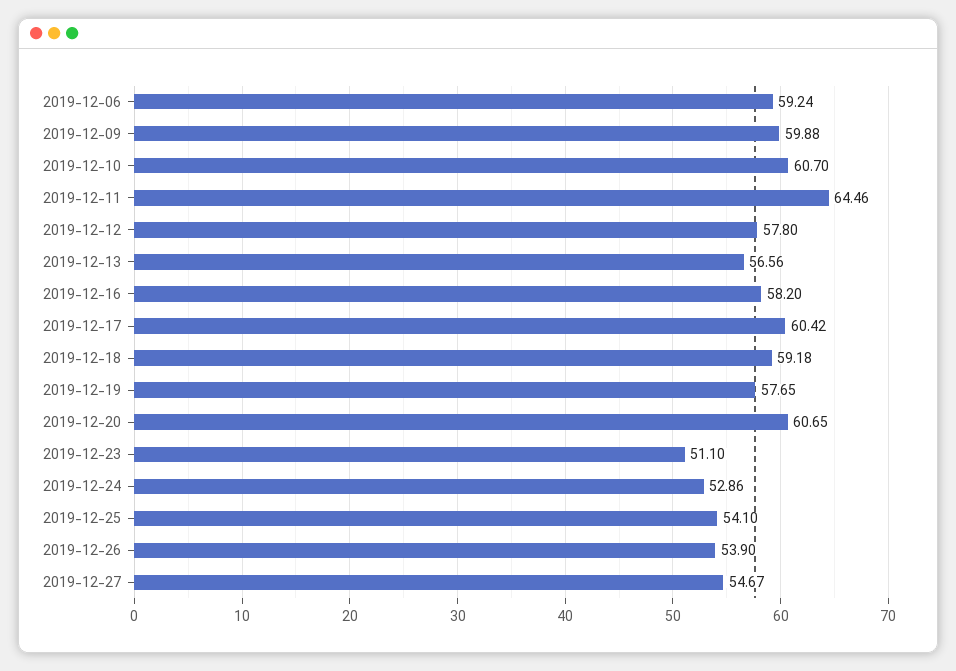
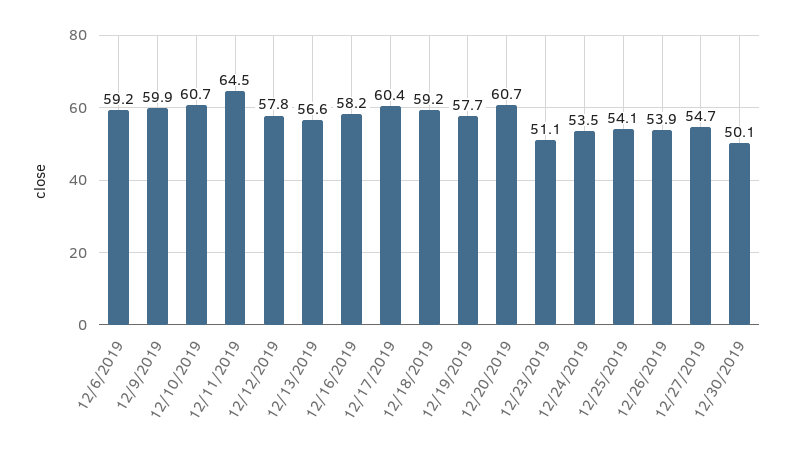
2019-12-24: 52.86 -> 53.5
12/30/2019: none -> 50.1

